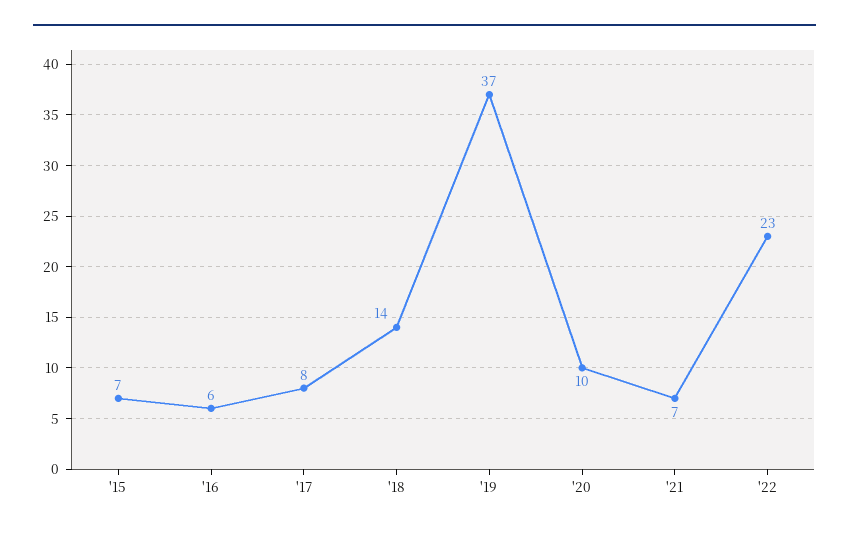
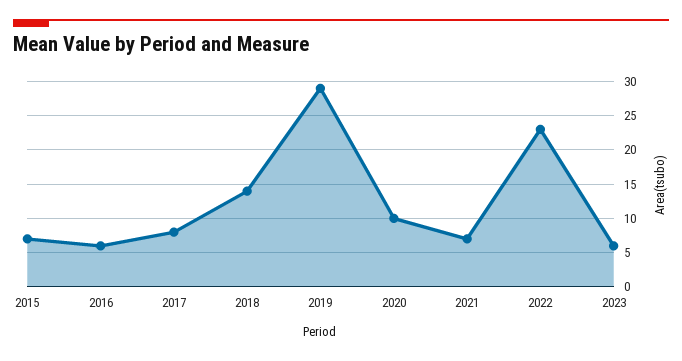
'19: 37 -> 29
2023: none -> 6

